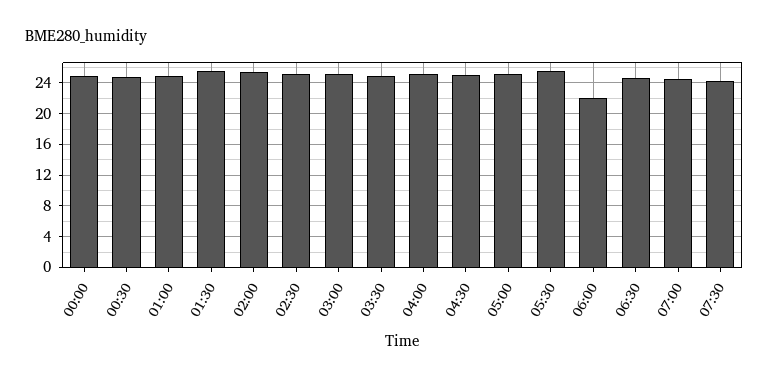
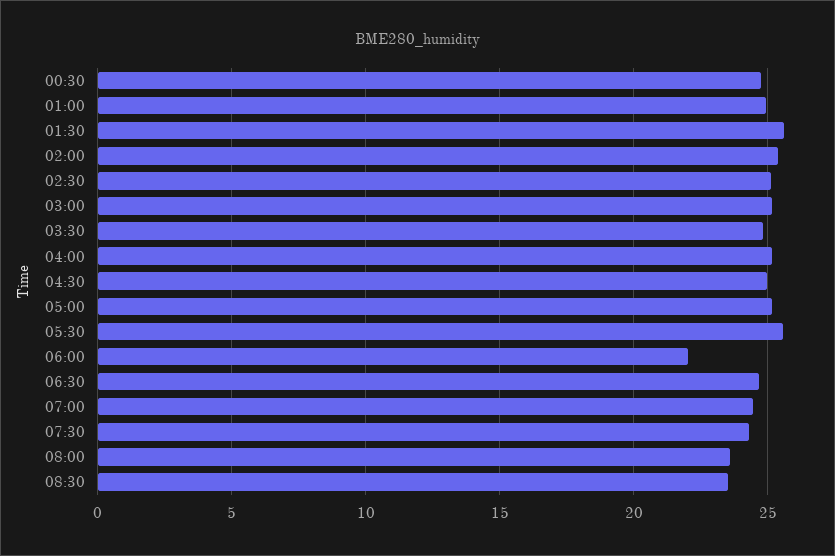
00:00: 25 -> none
08:00: none -> 23.5
08:30: none -> 23.5

